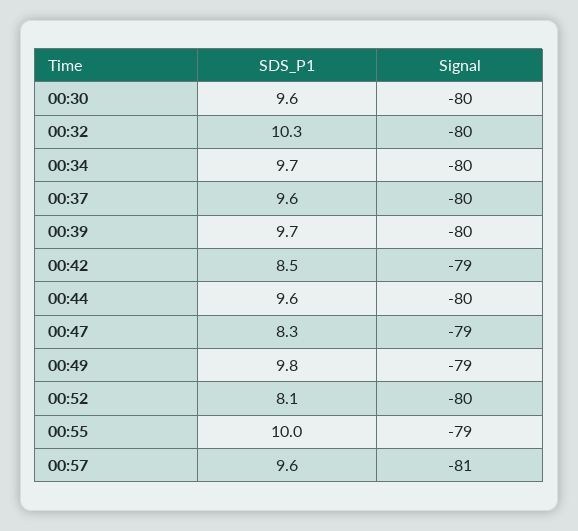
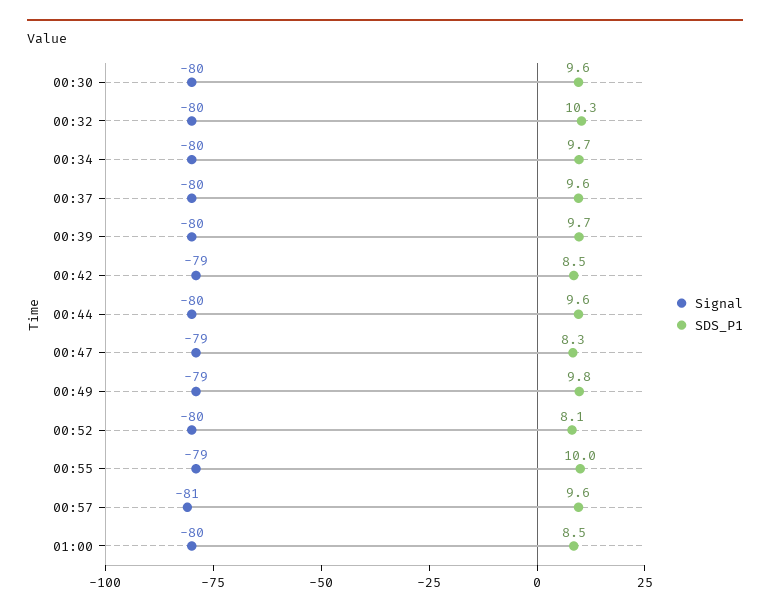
Signal, 01:00: none -> -80
SDS_P1, 01:00: none -> 8.5

